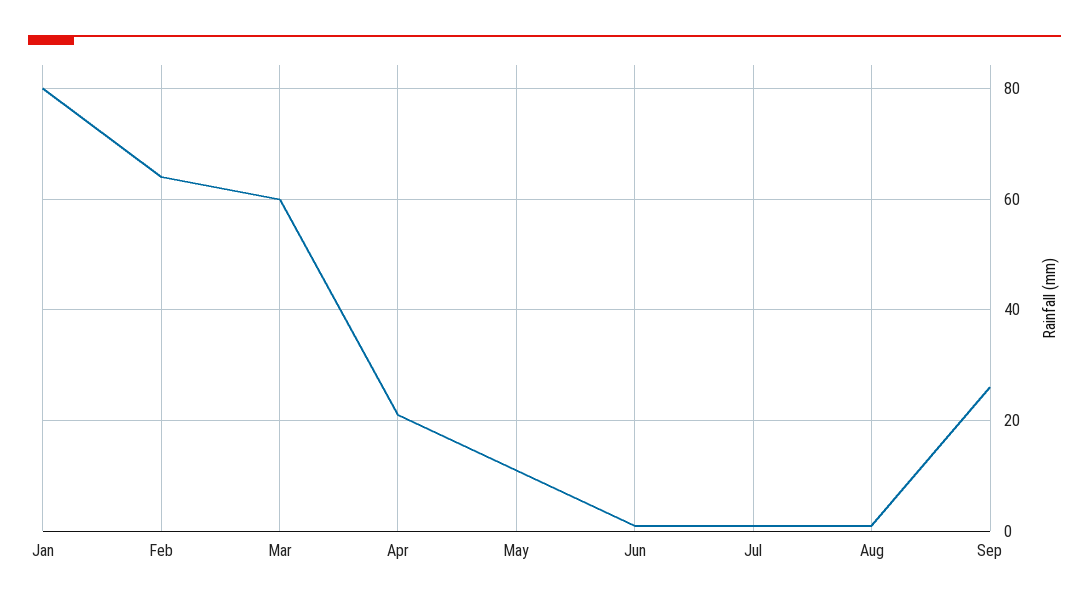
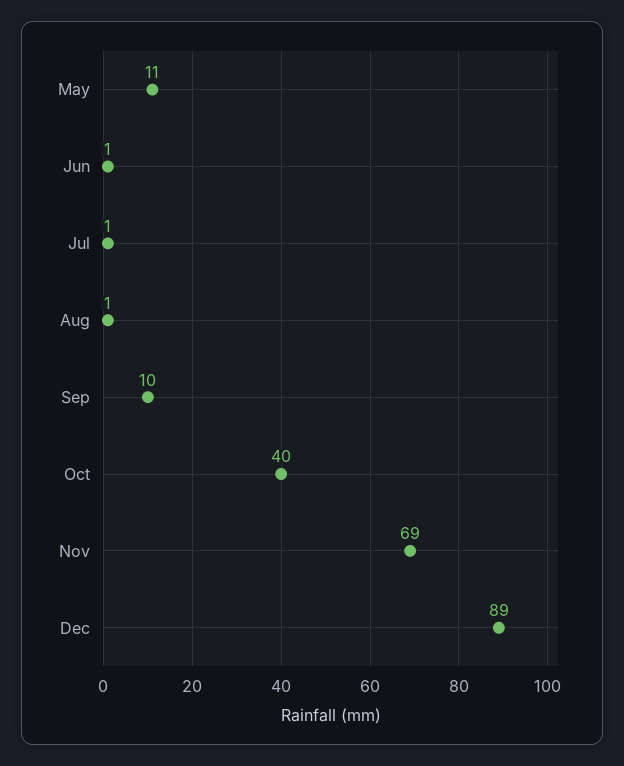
Jan: 80 -> none
Feb: 65 -> none
Mar: 60 -> none
Apr: 20 -> none
Sep: 25 -> 10
Oct: none -> 40
Nov: none -> 69
Dec: none -> 89

